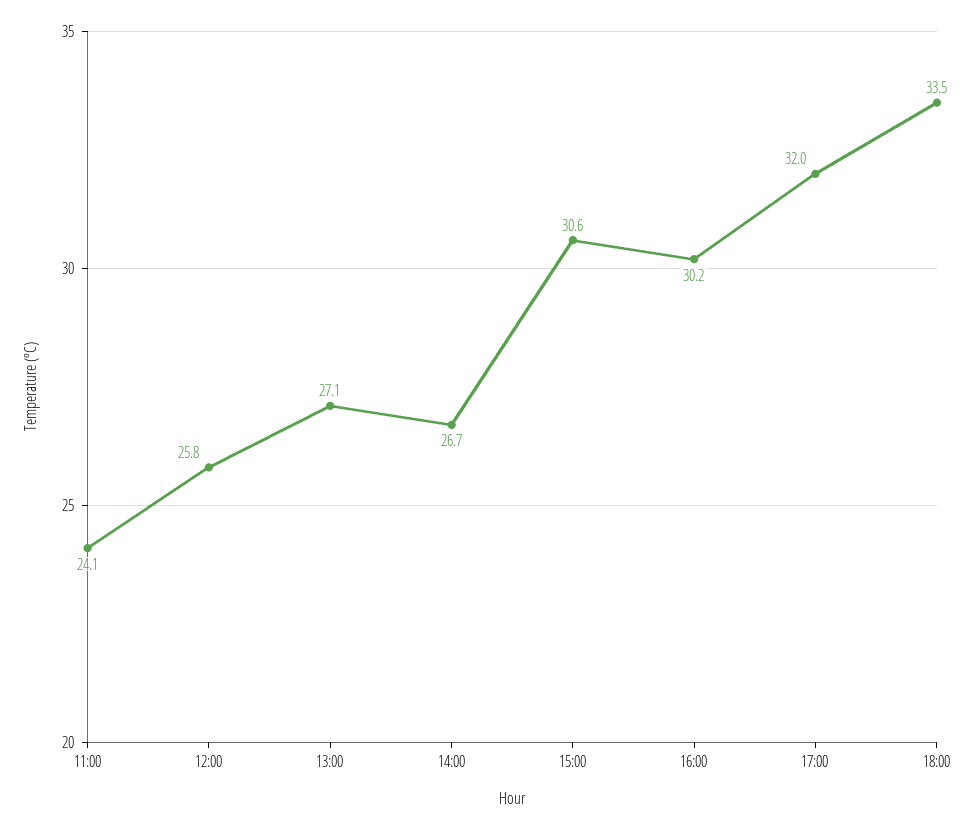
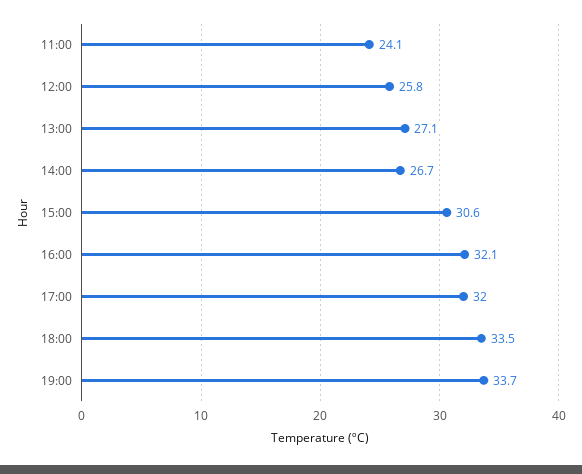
16:00: 30.2 -> 32.1
19:00: none -> 33.7

